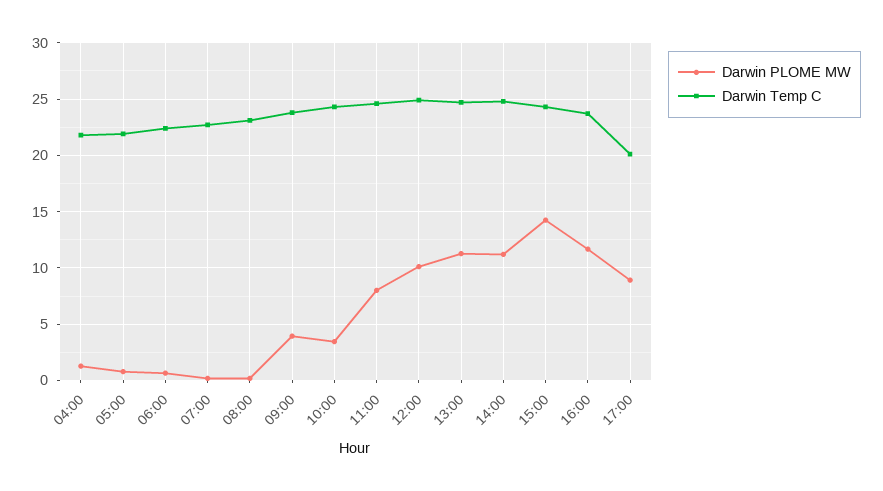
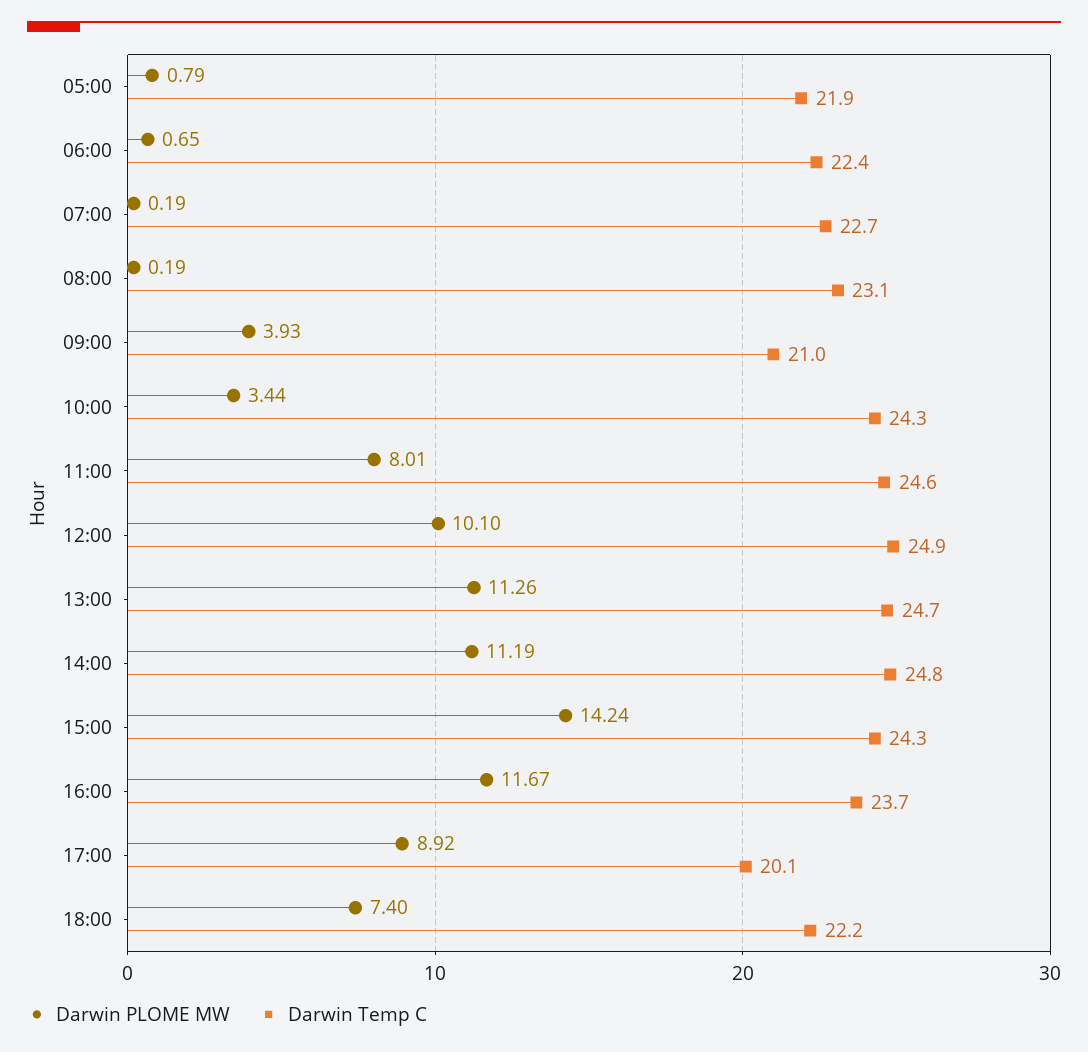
Darwin PLOME MW, 04:00: 1 -> none
Darwin Temp C, 04:00: 22 -> none
Darwin Temp C, 09:00: 24 -> 21
Darwin PLOME MW, 18:00: none -> 7.4
Darwin Temp C, 18:00: none -> 22.2

